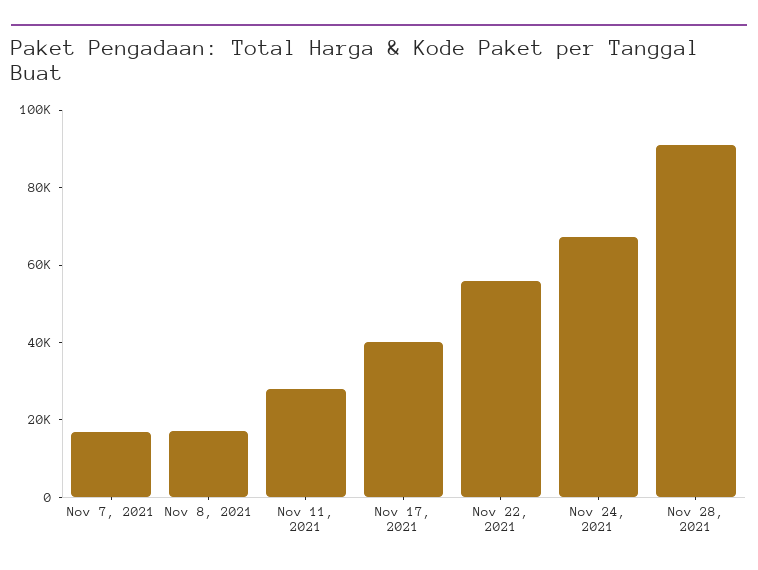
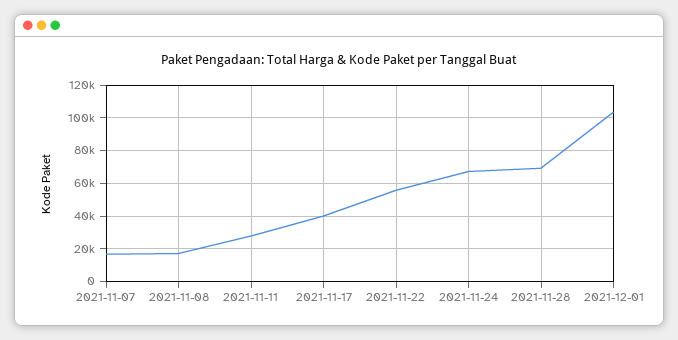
Nov 28, 2021: 90000 -> 70000
2021-12-01: none -> 105000

